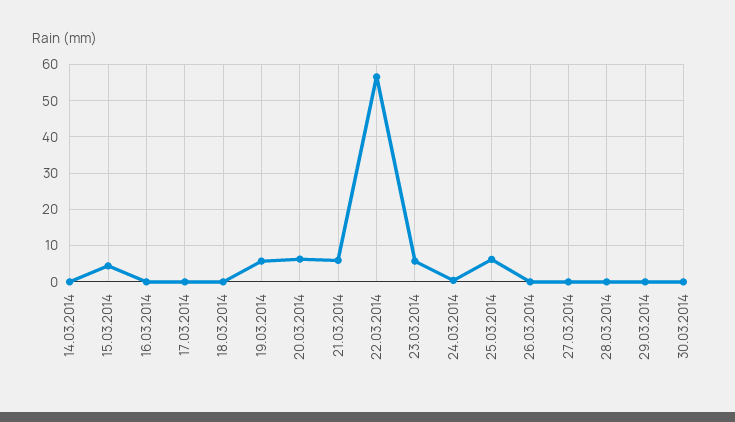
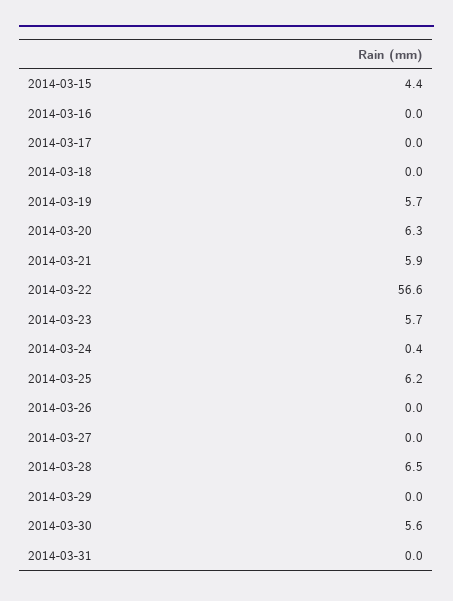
14.03.2014: 0 -> none
28.03.2014: 0 -> 6.5
30.03.2014: 0 -> 5.6
2014-03-31: none -> 0

